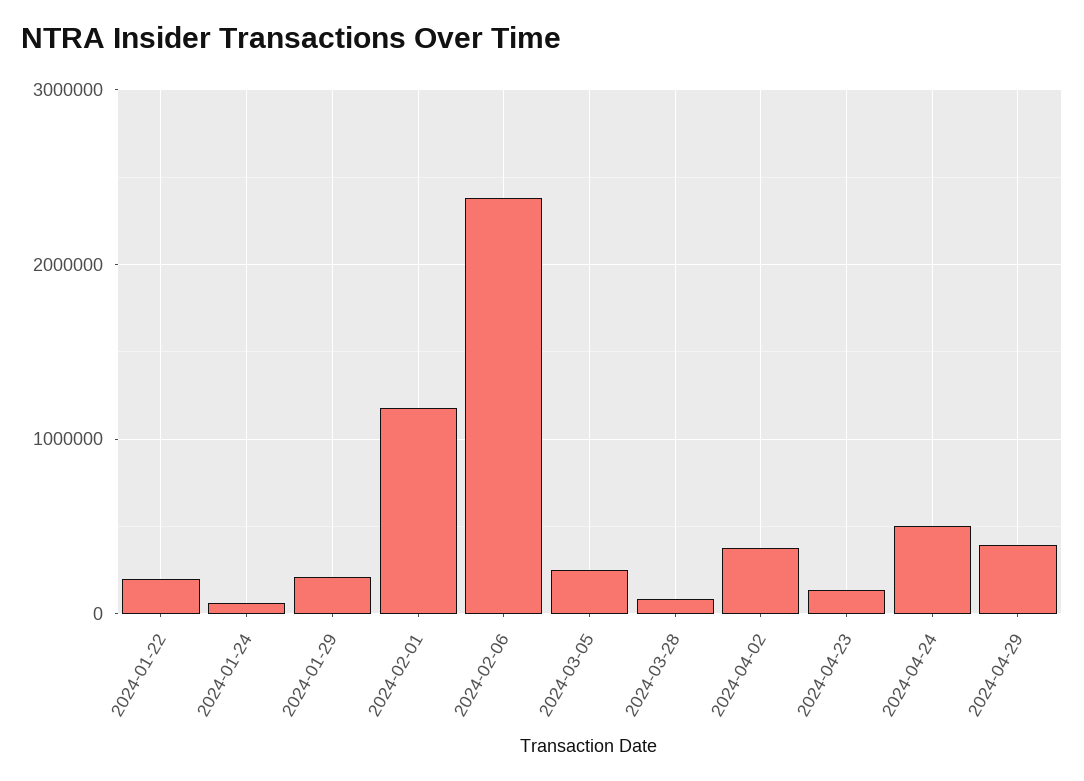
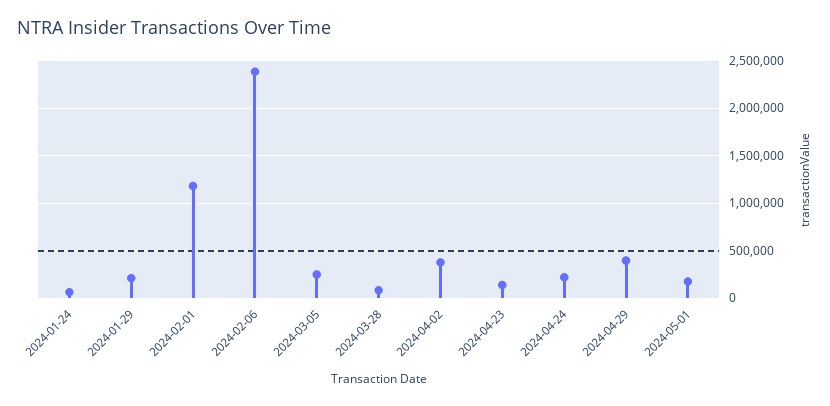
2024-01-22: 200000 -> none
2024-04-24: 500000 -> 200000
2024-05-01: none -> 200000

